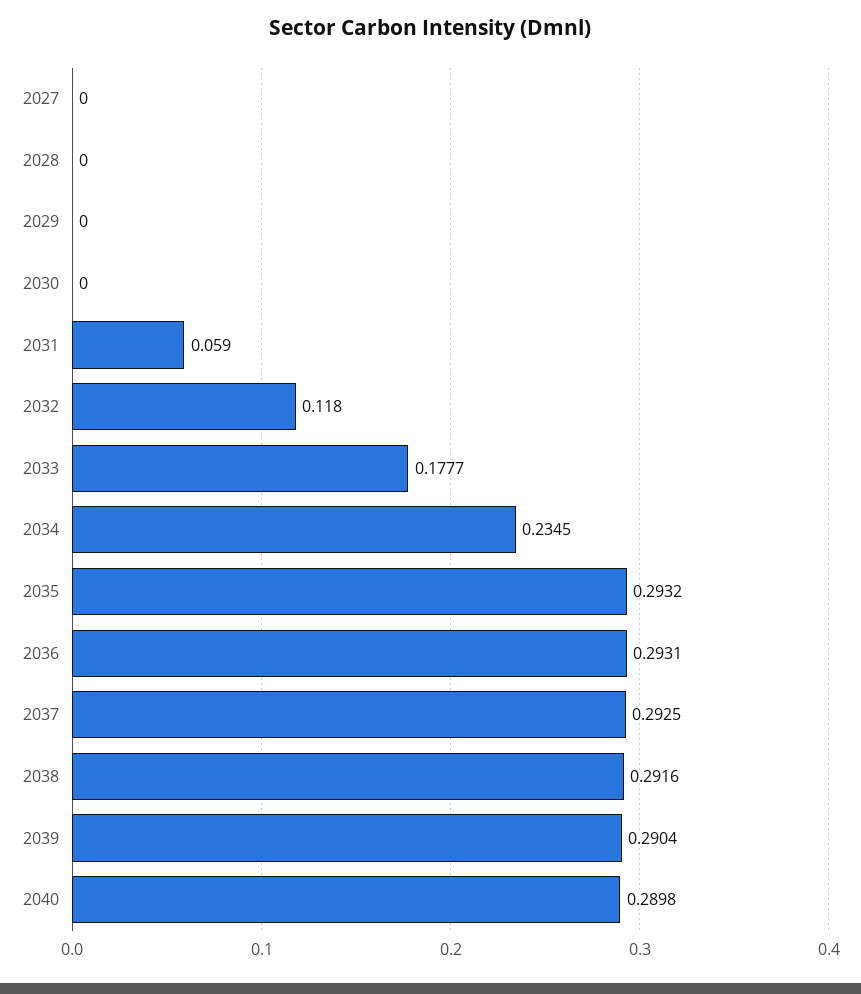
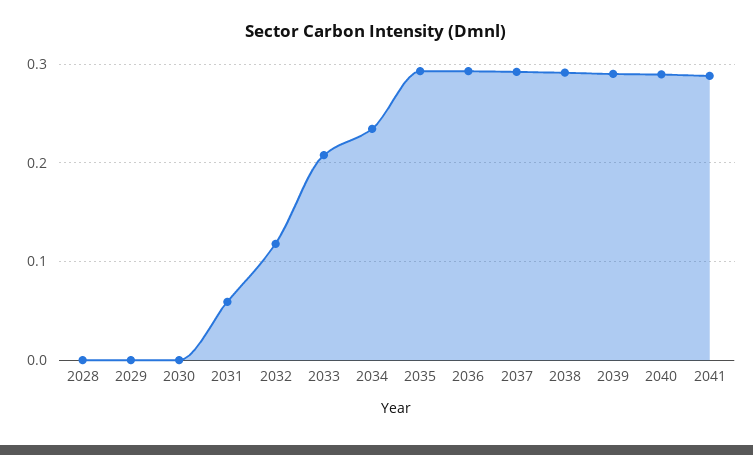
2027: 0 -> none
2033: 0.1777 -> 0.21
2041: none -> 0.29

